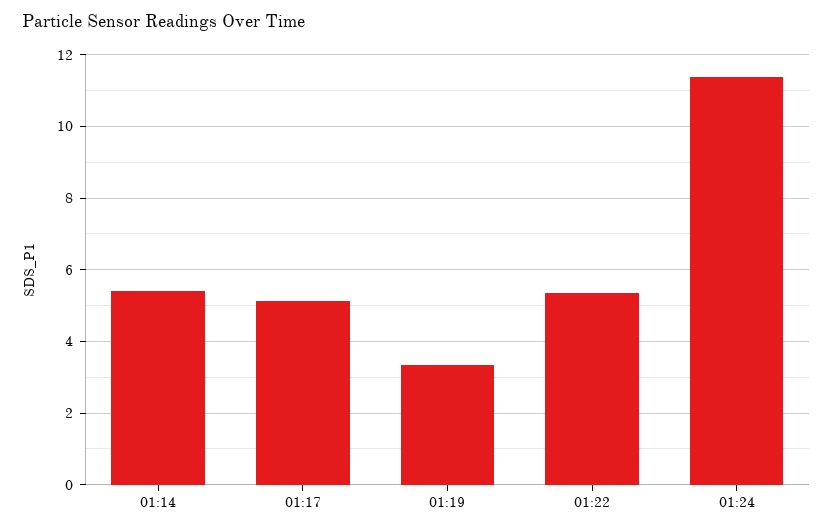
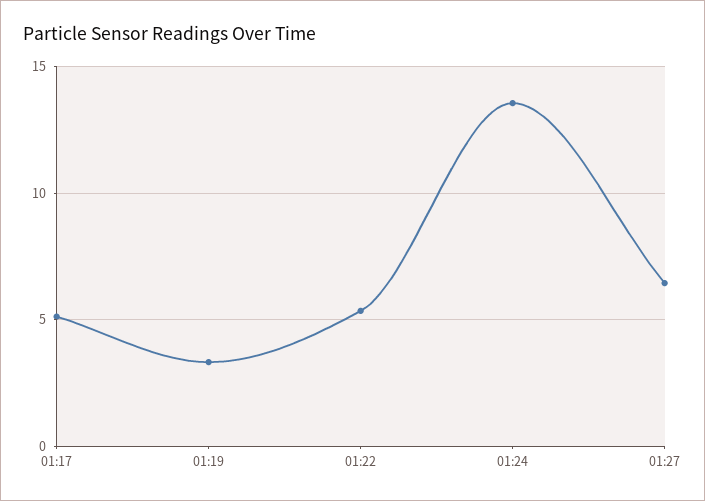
01:14: 5.4 -> none
01:24: 11.4 -> 13.5
01:27: none -> 6.5

